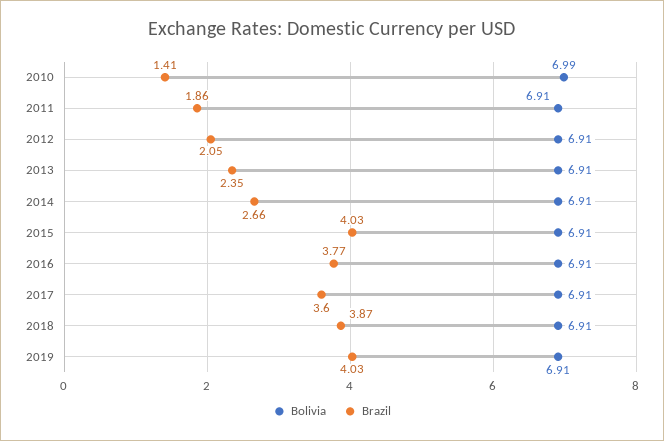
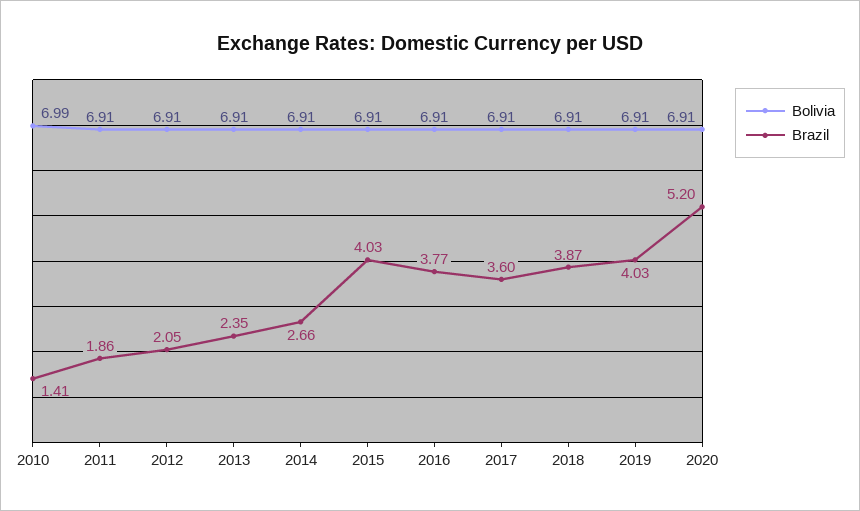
Bolivia, 2020: none -> 6.91
Brazil, 2020: none -> 5.2

